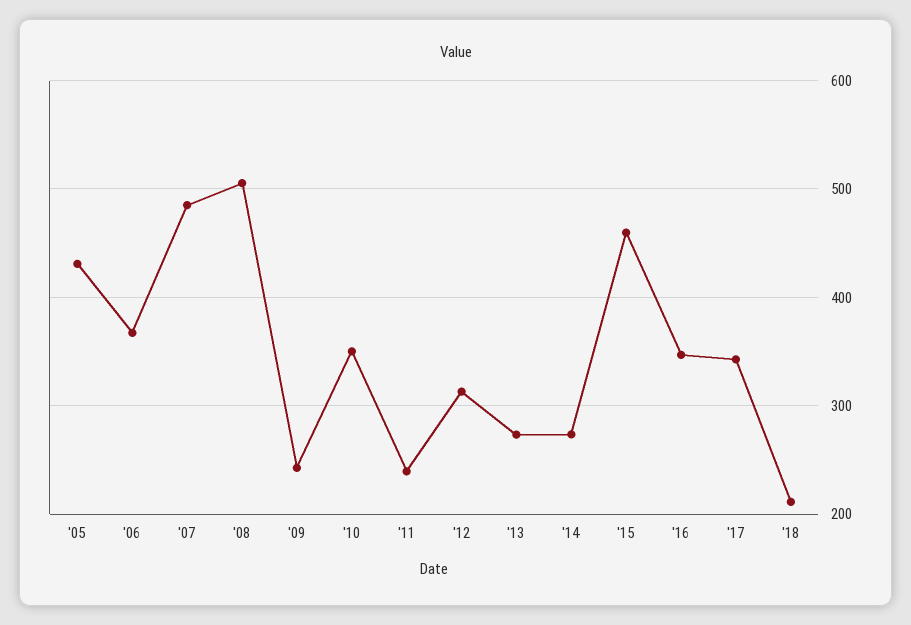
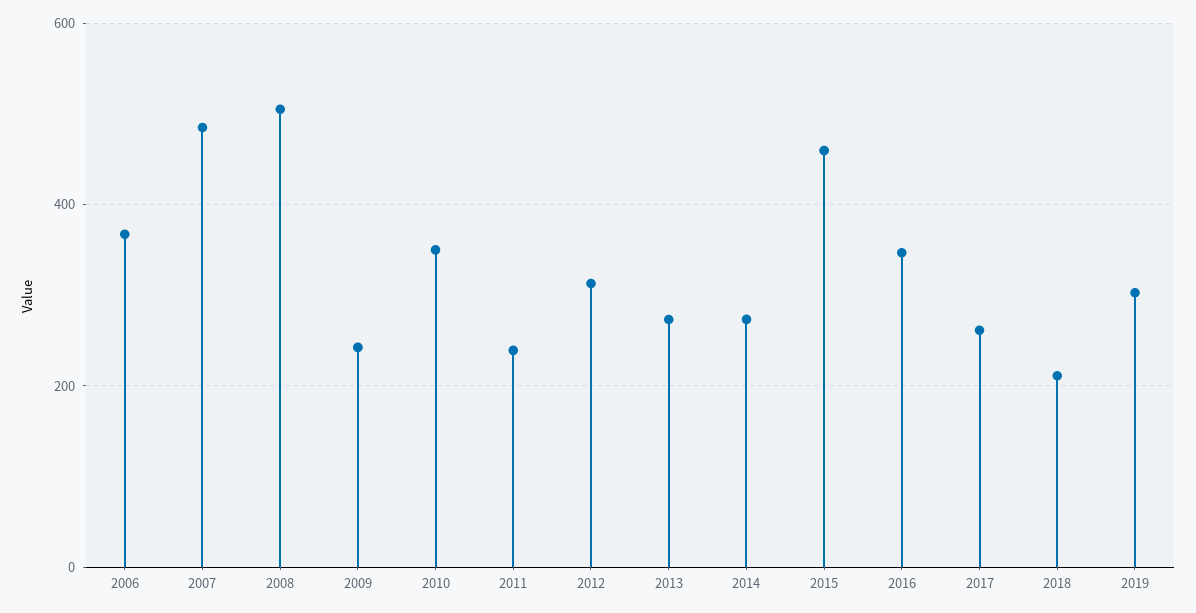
'05: 430 -> none
'17: 340 -> 260
2019: none -> 300

